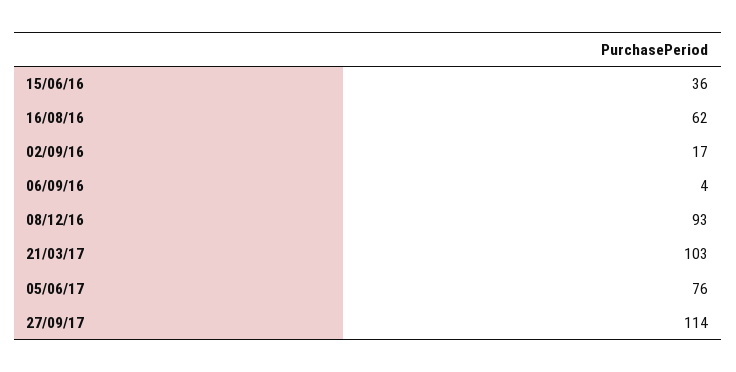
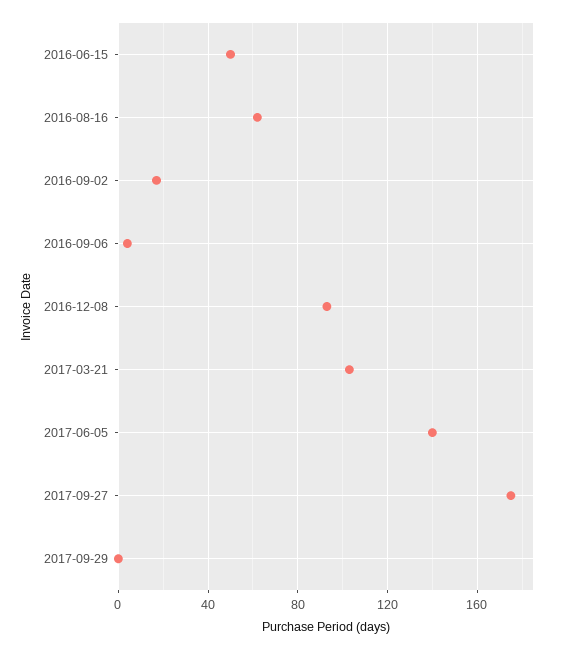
15/06/16: 36 -> 50
05/06/17: 76 -> 140
27/09/17: 114 -> 175
2017-09-29: none -> 0

